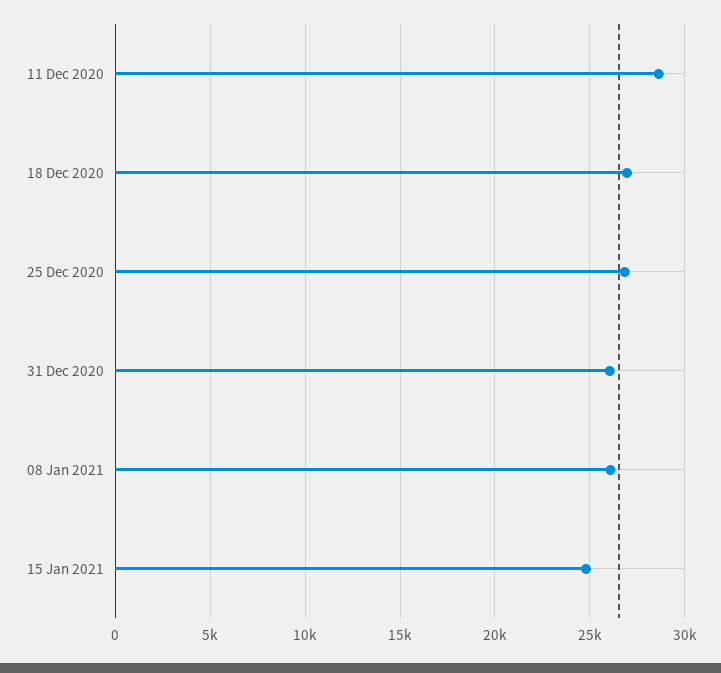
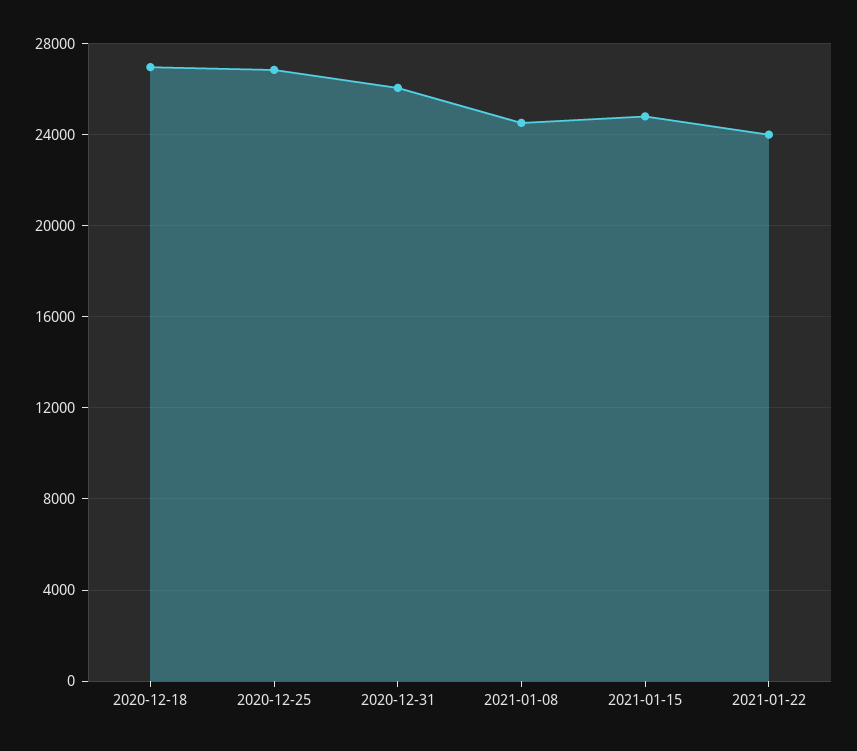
11 Dec 2020: 28500 -> none
08 Jan 2021: 26000 -> 24500
2021-01-22: none -> 24000

